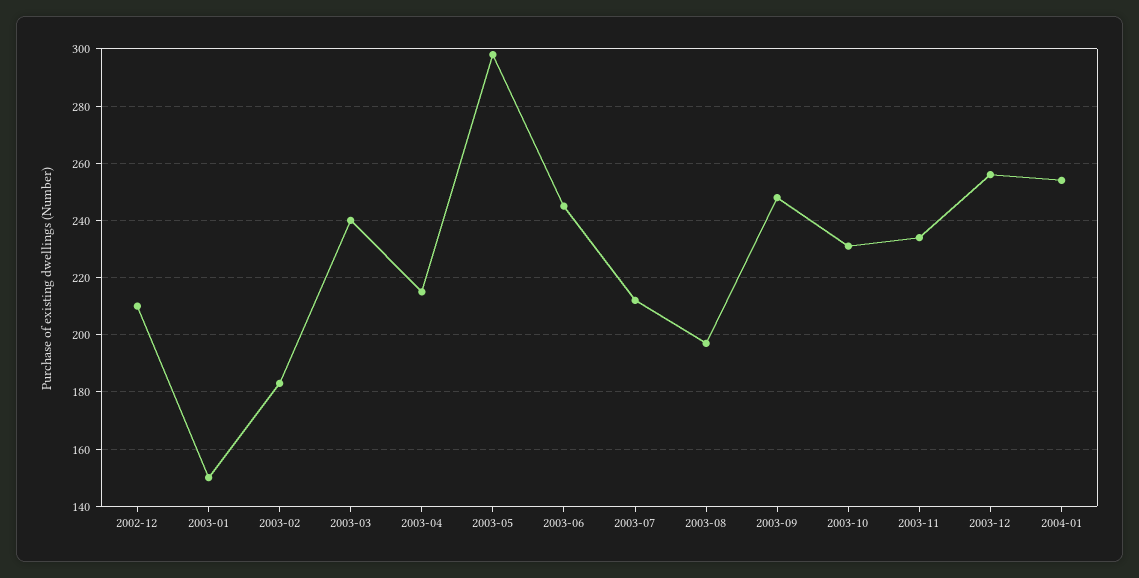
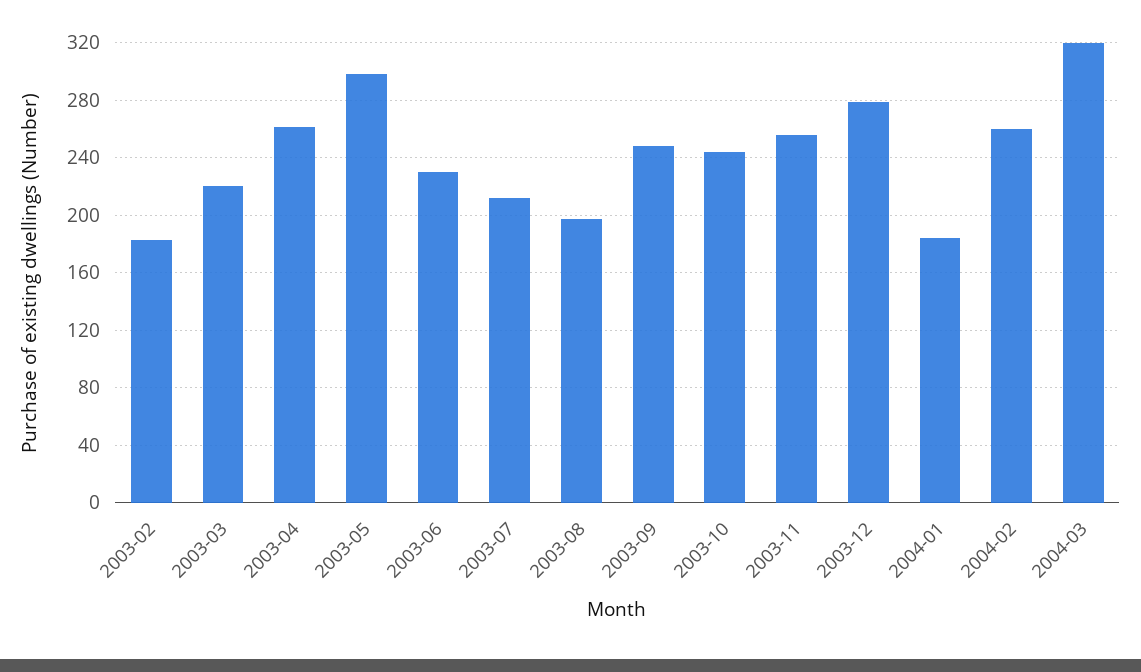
2002-12: 210 -> none
2003-01: 150 -> none
2003-03: 240 -> 220
2003-04: 215 -> 260
2003-06: 245 -> 230
2003-10: 230 -> 245
2003-11: 235 -> 255
2003-12: 255 -> 280
2004-01: 255 -> 185
2004-02: none -> 260
2004-03: none -> 320

